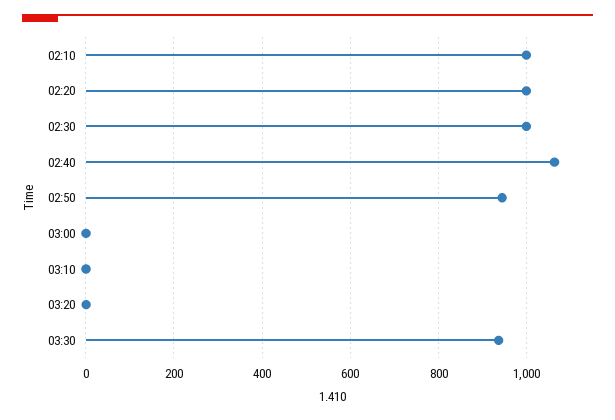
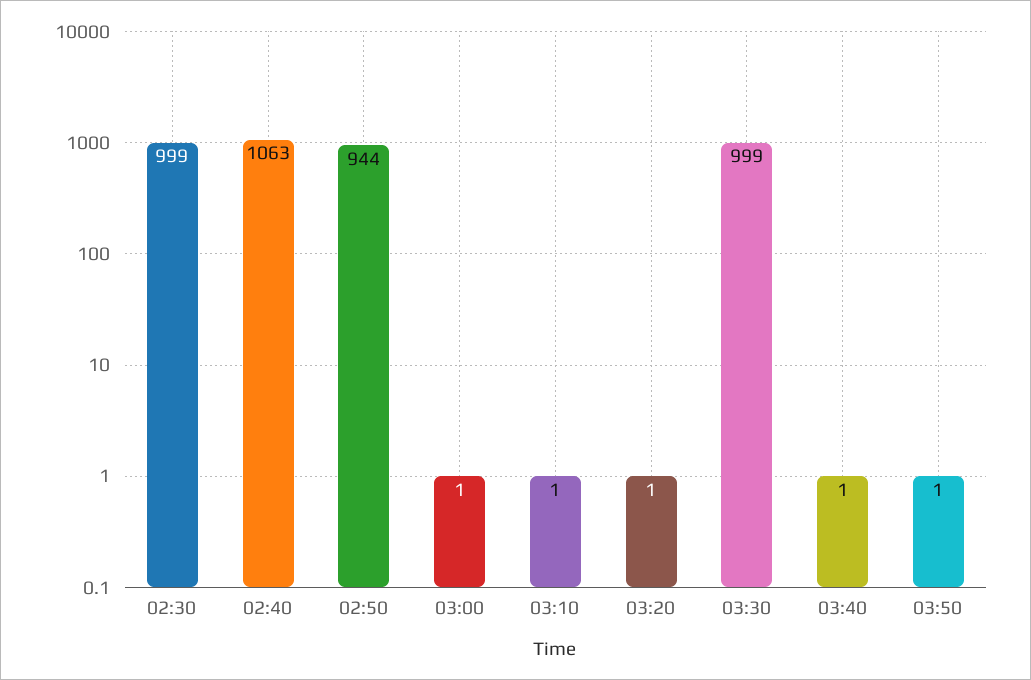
02:10: 1000 -> none
02:20: 1000 -> none
03:30: 940 -> 999
03:40: none -> 1
03:50: none -> 1

